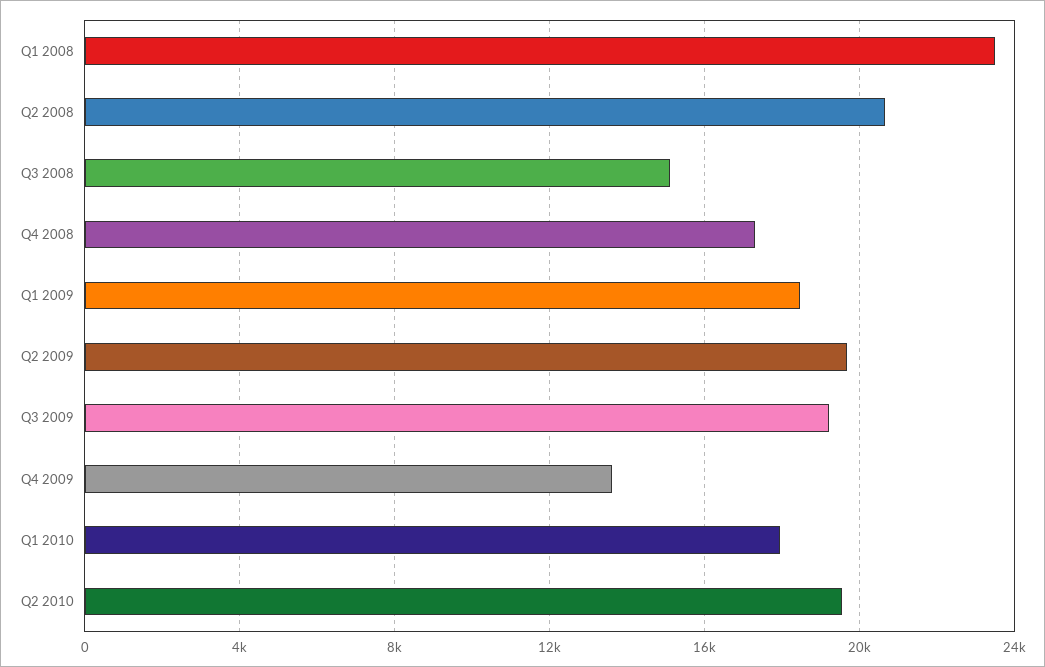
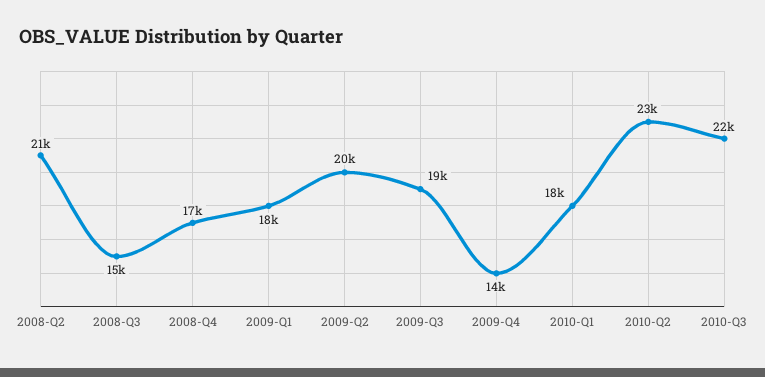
Q1 2008: 23500 -> none
Q2 2010: 19500 -> 23000
2010-Q3: none -> 22000

